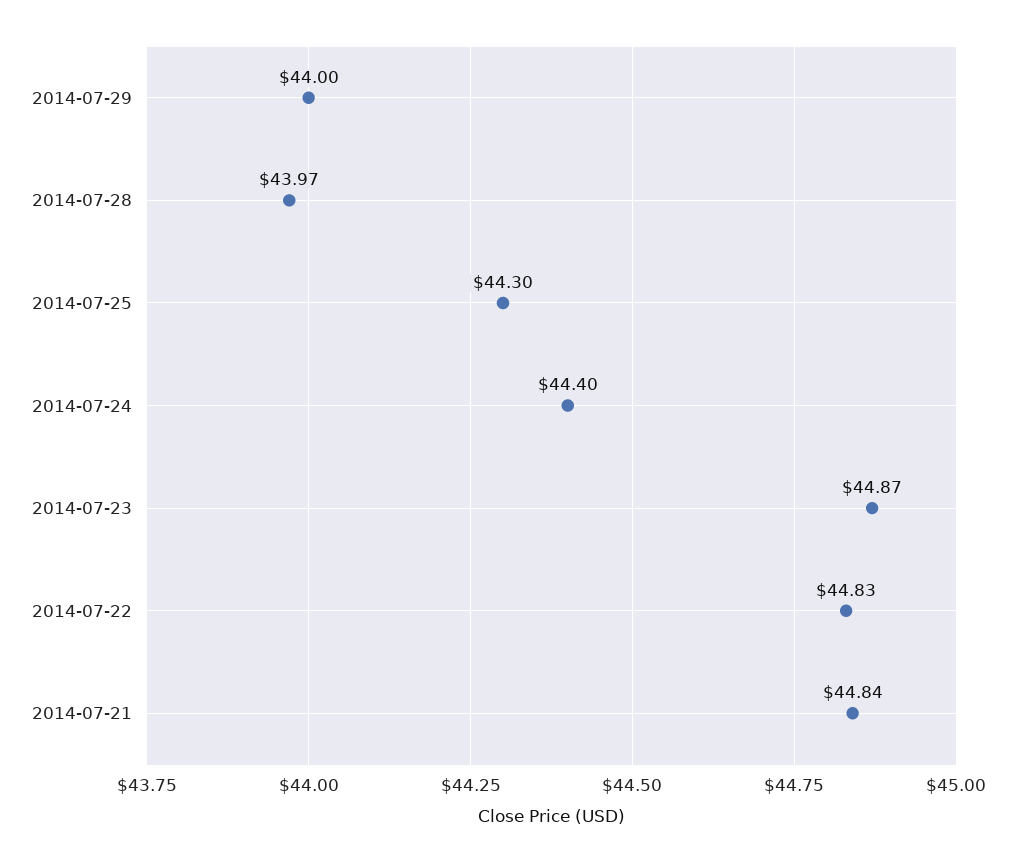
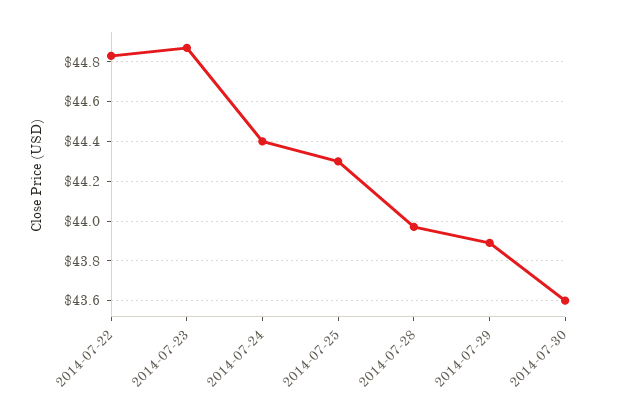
2014-07-29: 44 -> 43.9
2014-07-21: 44.84 -> none
2014-07-30: none -> 43.6

